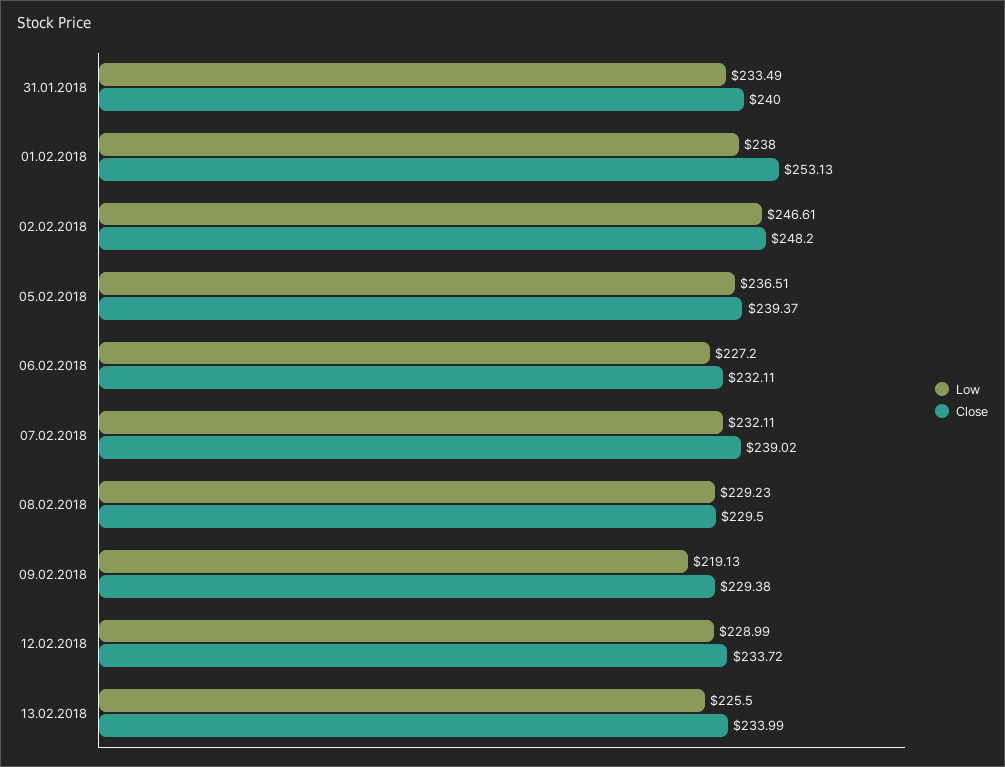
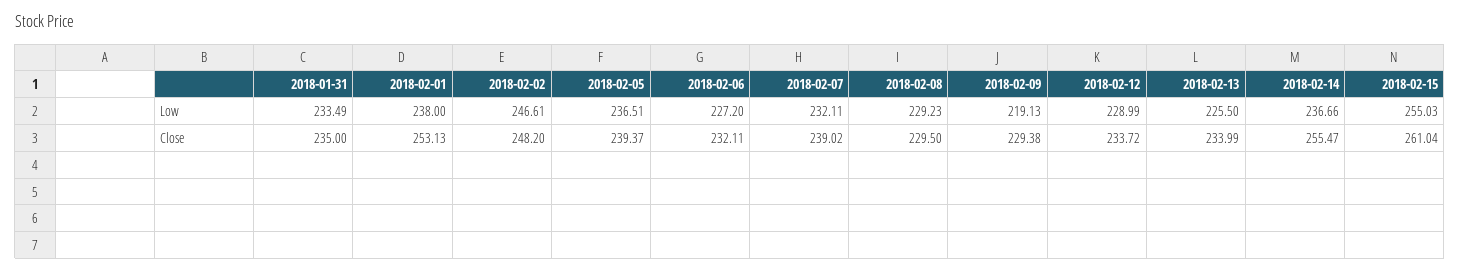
Close, 31.01.2018: 240 -> 235
Low, 2018-02-14: none -> 236.66
Low, 2018-02-15: none -> 255.03
Close, 2018-02-14: none -> 255.47
Close, 2018-02-15: none -> 261.04

